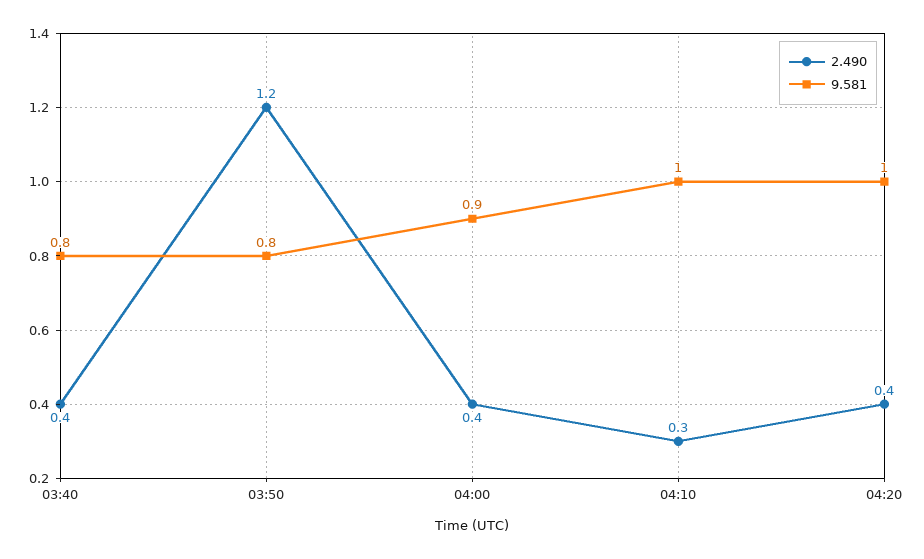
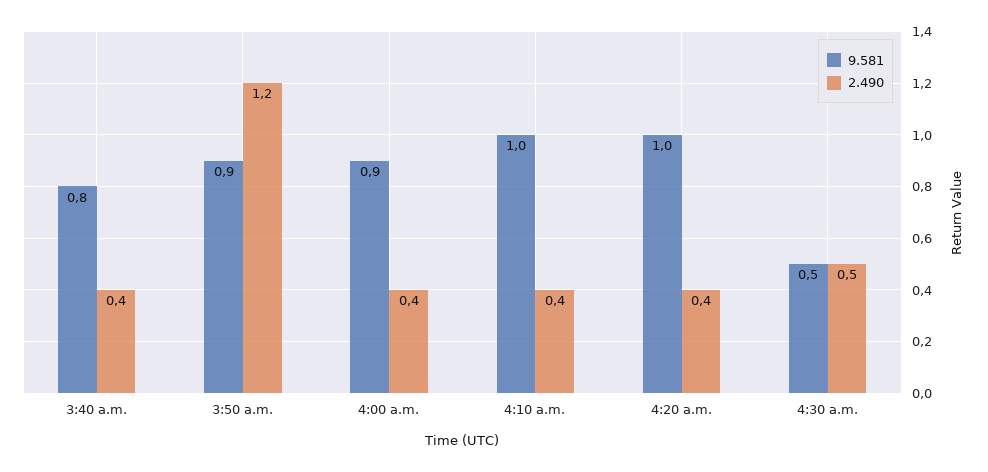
9.581, 03:50: 0.8 -> 0.9
2.490, 04:10: 0.3 -> 0.4
9.581, 4:30 a.m.: none -> 0.5
2.490, 4:30 a.m.: none -> 0.5

